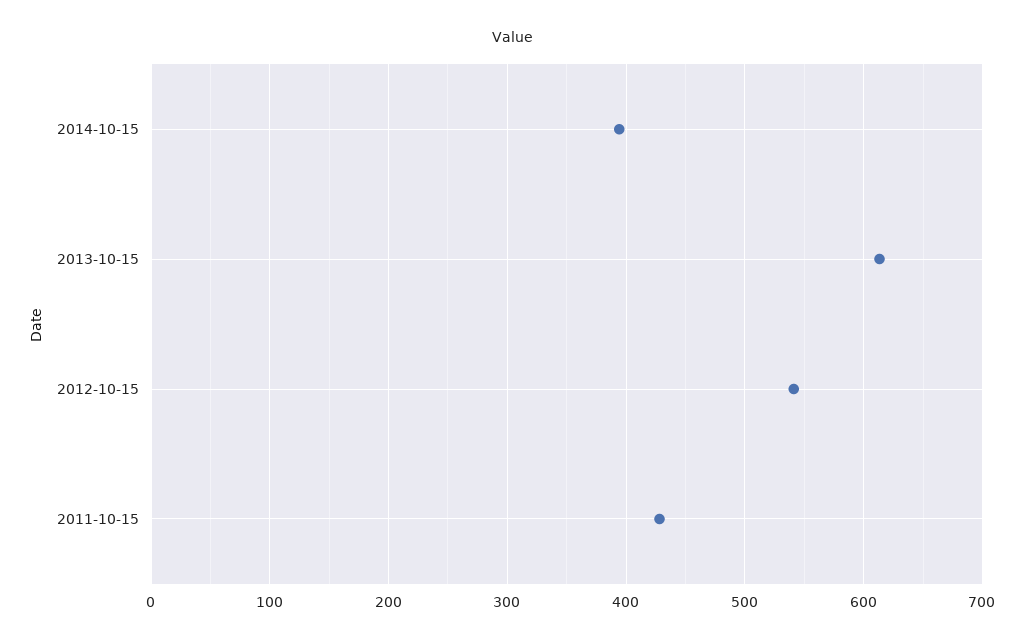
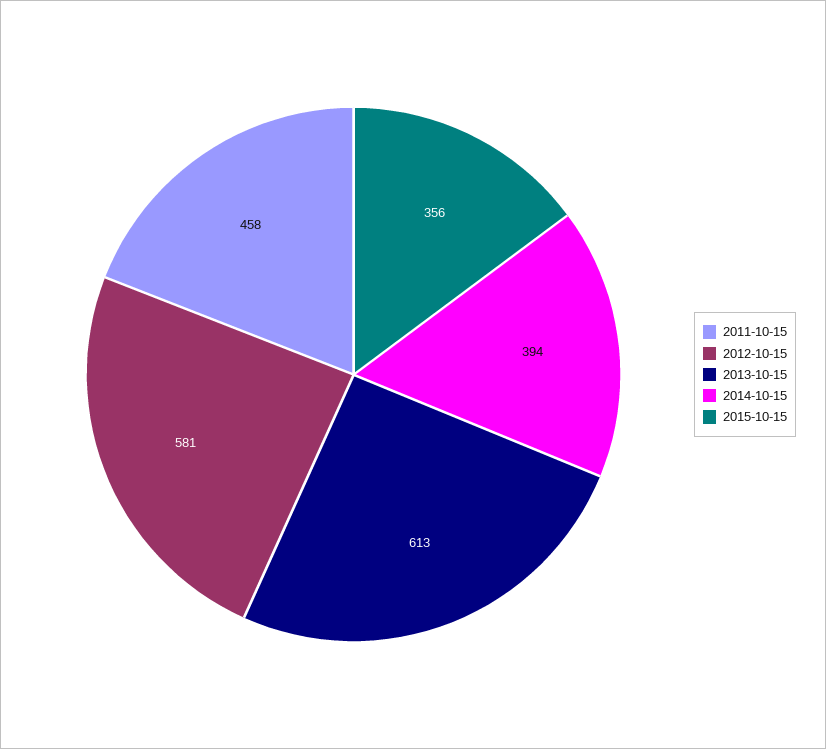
2012-10-15: 540 -> 581
2011-10-15: 430 -> 458
2015-10-15: none -> 356

